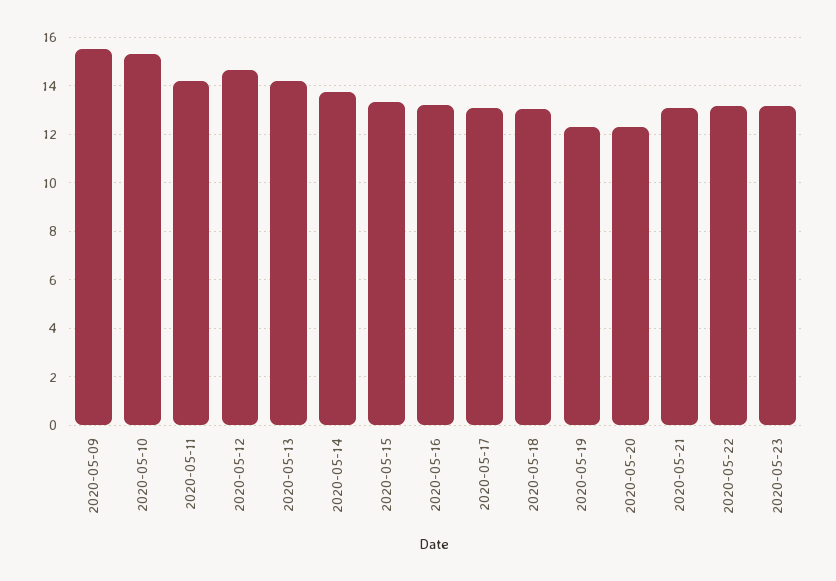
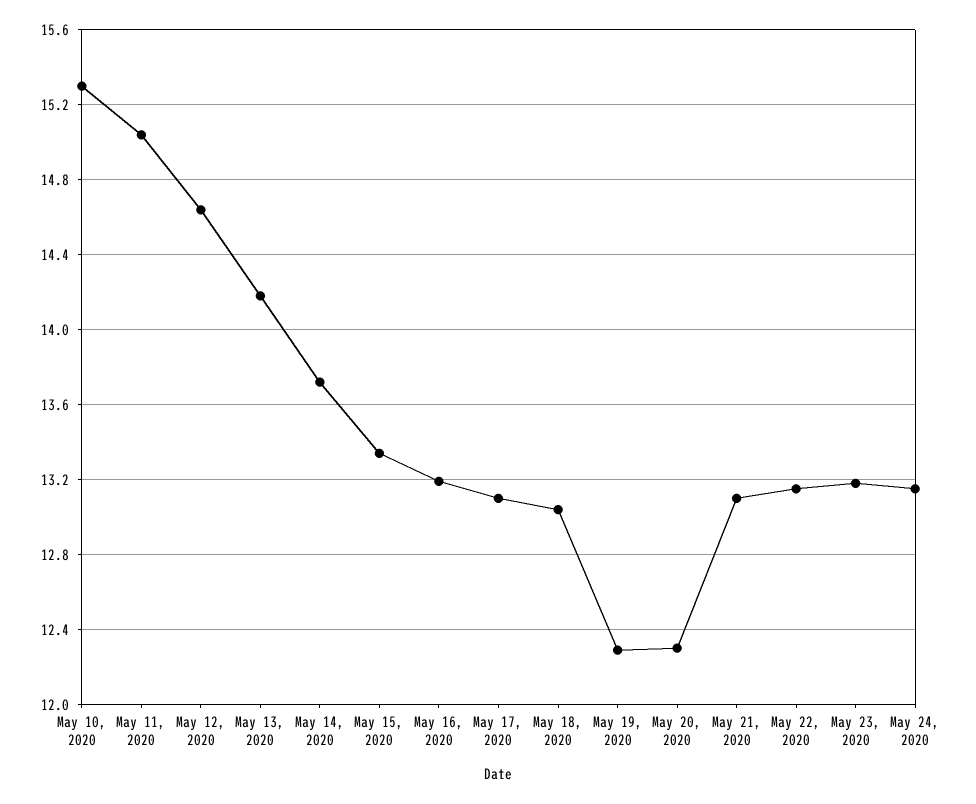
2020-05-09: 15.5 -> none
2020-05-11: 14.25 -> 15.05
May 24, 2020: none -> 13.15

